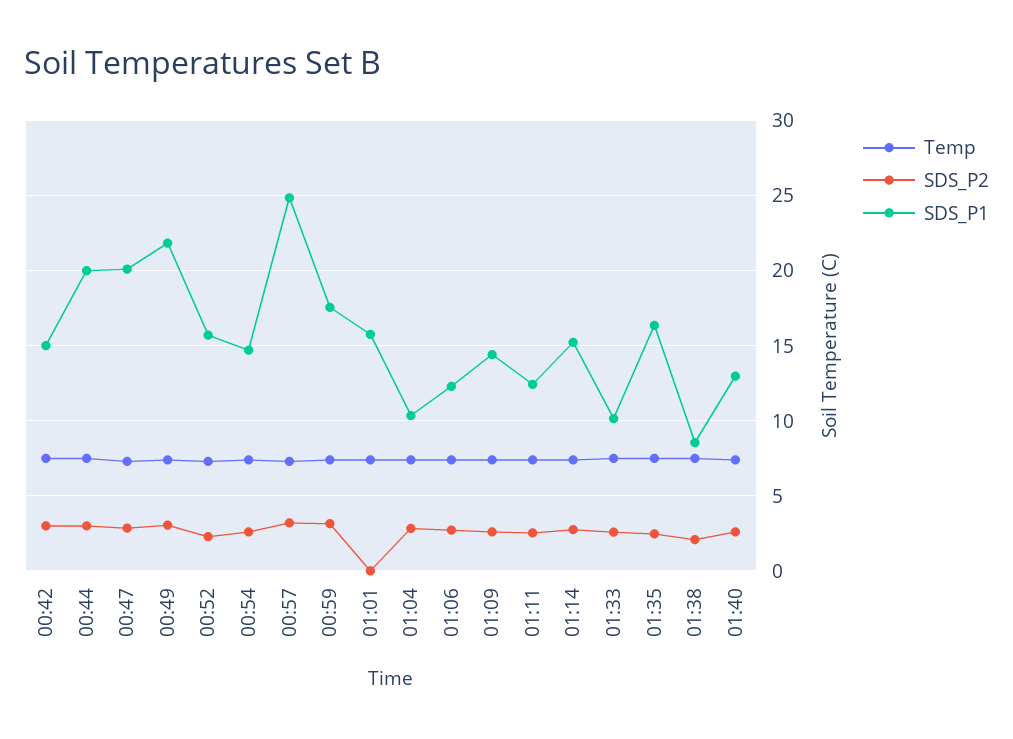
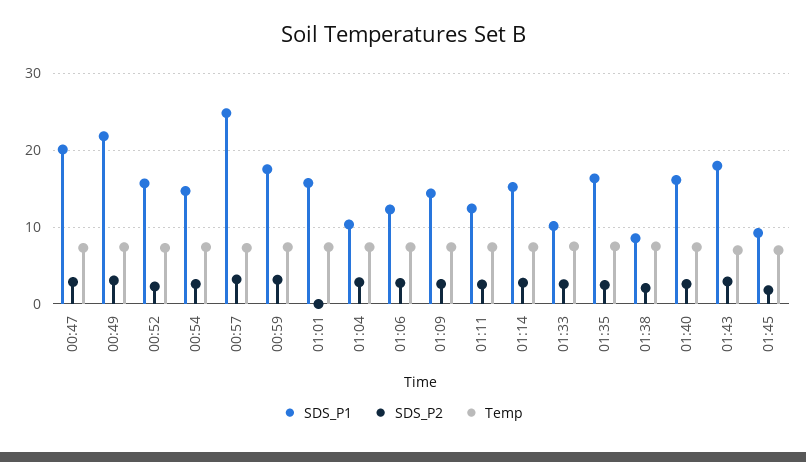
Temp, 00:42: 7.5 -> none
SDS_P2, 00:42: 3 -> none
SDS_P1, 00:42: 15 -> none
Temp, 00:44: 7.5 -> none
SDS_P2, 00:44: 3 -> none
SDS_P1, 00:44: 20 -> none
SDS_P1, 01:40: 13 -> 16
SDS_P1, 01:43: none -> 18
SDS_P2, 01:43: none -> 3
Temp, 01:43: none -> 7
SDS_P1, 01:45: none -> 9
SDS_P2, 01:45: none -> 2
Temp, 01:45: none -> 7

